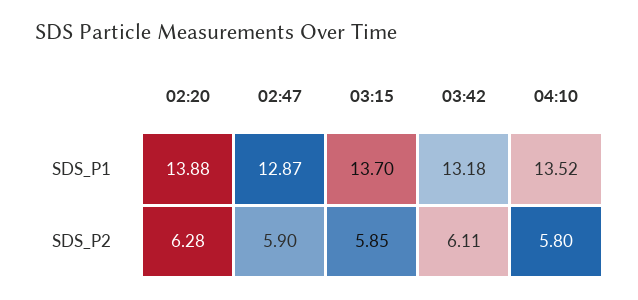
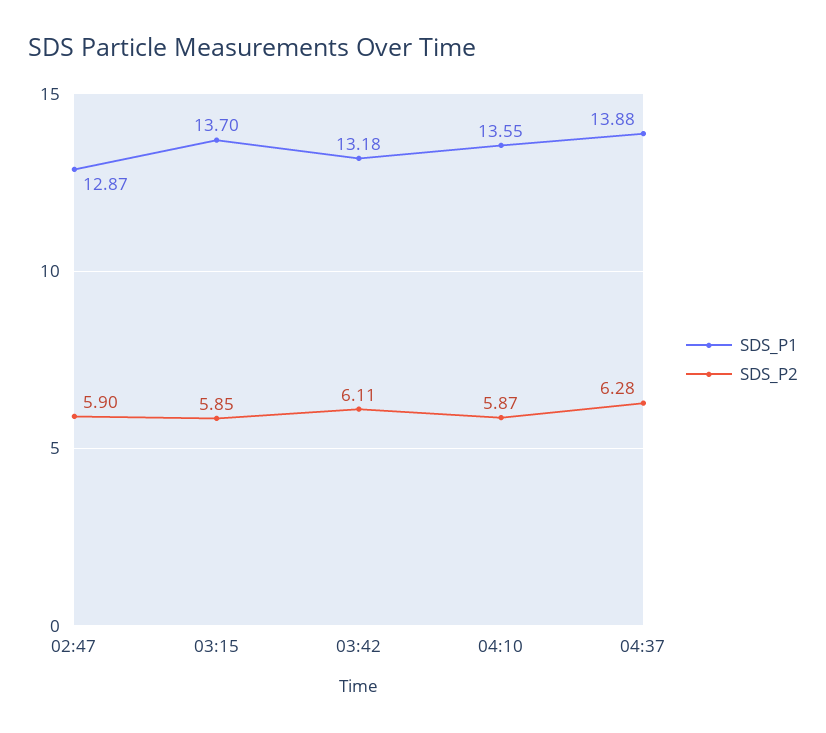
SDS_P1, 02:20: 13.88 -> none
SDS_P1, 04:10: 13.52 -> 13.55
SDS_P2, 02:20: 6.28 -> none
SDS_P2, 04:10: 5.8 -> 5.87
SDS_P1, 04:37: none -> 13.88
SDS_P2, 04:37: none -> 6.28

